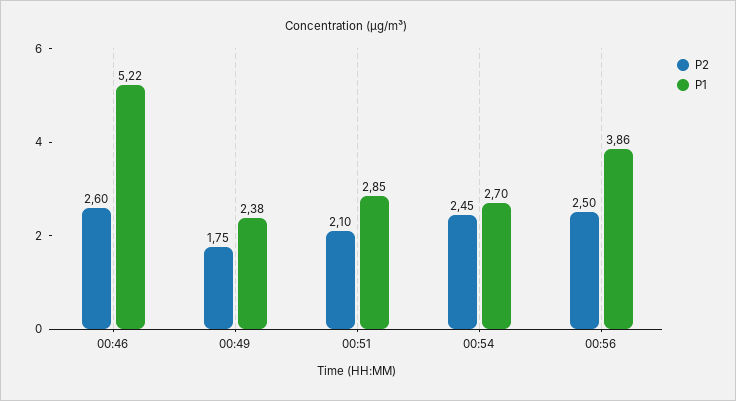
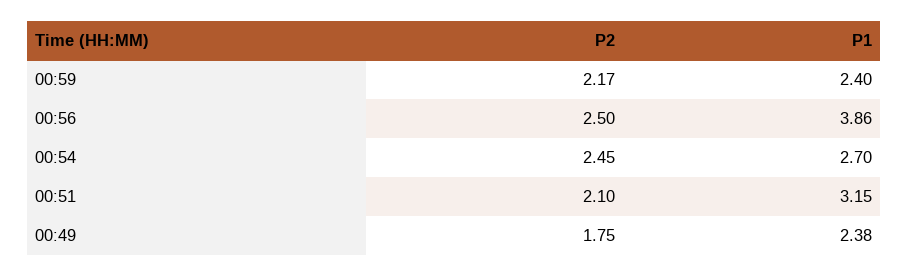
P2, 00:46: 2.6 -> none
P1, 00:46: 5.22 -> none
P1, 00:51: 2.85 -> 3.15
P2, 00:59: none -> 2.17
P1, 00:59: none -> 2.4

